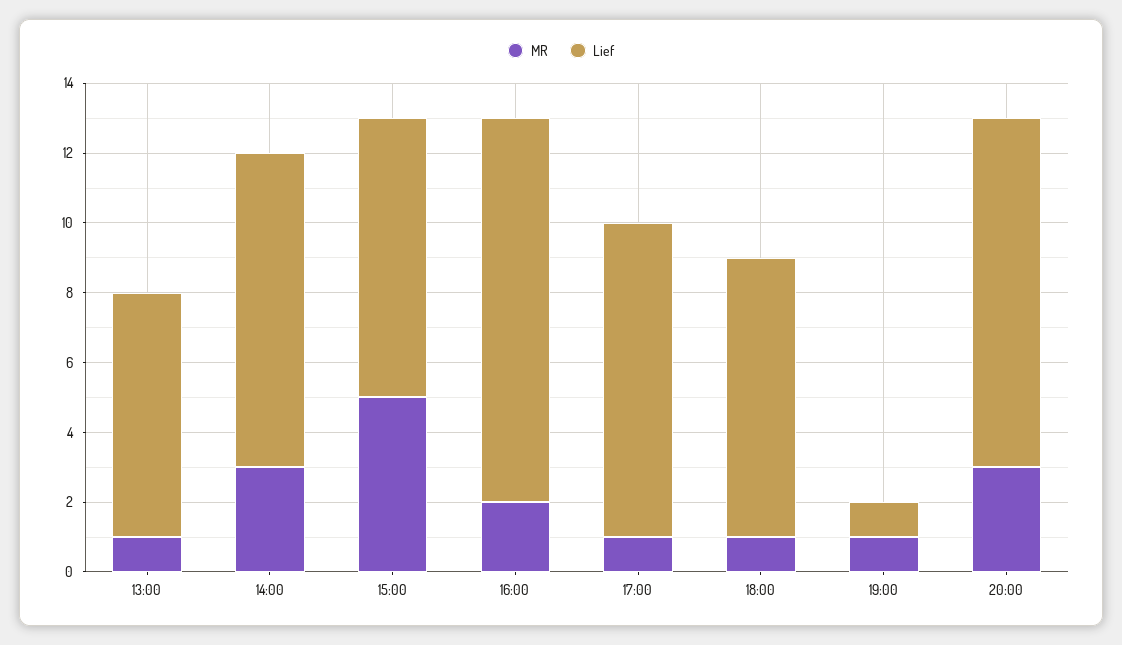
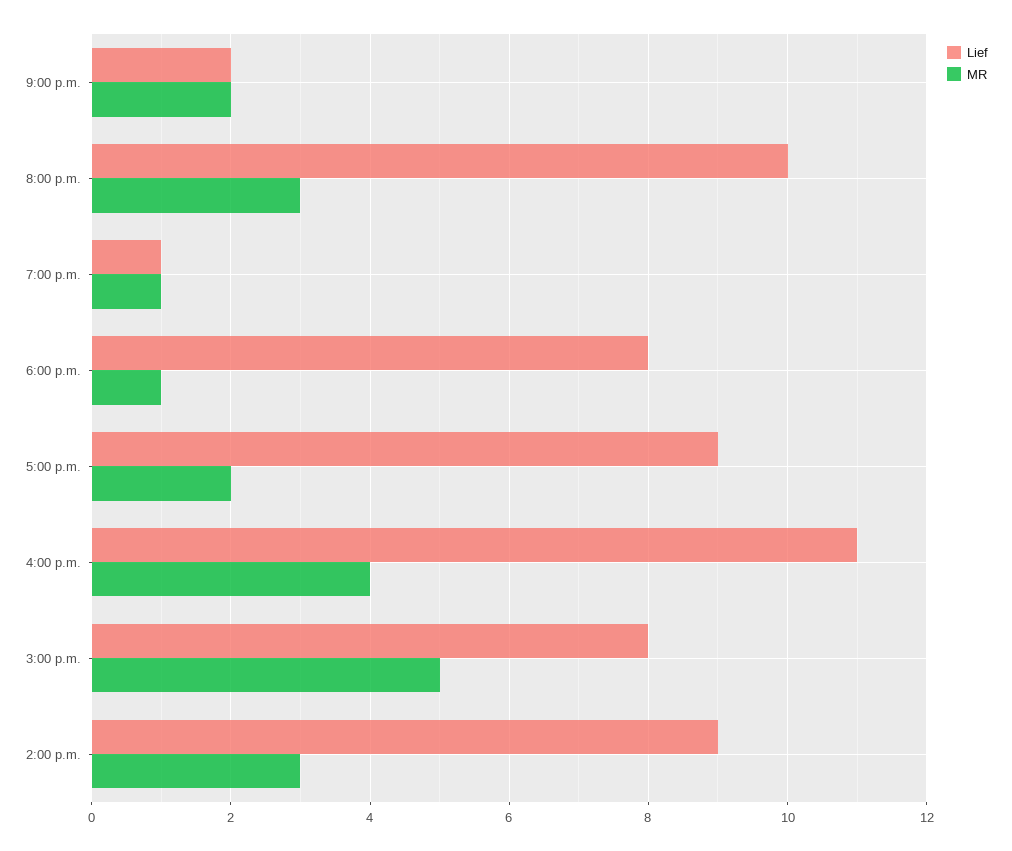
MR, 13:00: 1 -> none
Lief, 13:00: 7 -> none
MR, 16:00: 2 -> 4
MR, 17:00: 1 -> 2
Lief, 9:00 p.m.: none -> 2
MR, 9:00 p.m.: none -> 2

